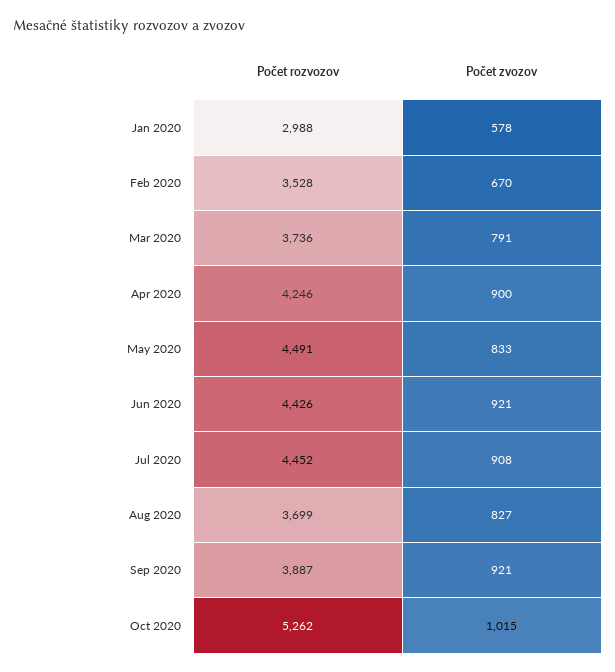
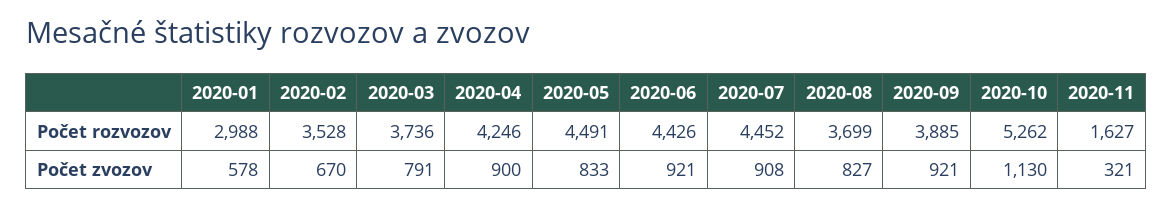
Počet rozvozov, Sep 2020: 3887 -> 3885
Počet zvozov, Oct 2020: 1015 -> 1130
Počet rozvozov, 2020-11: none -> 1627
Počet zvozov, 2020-11: none -> 321

